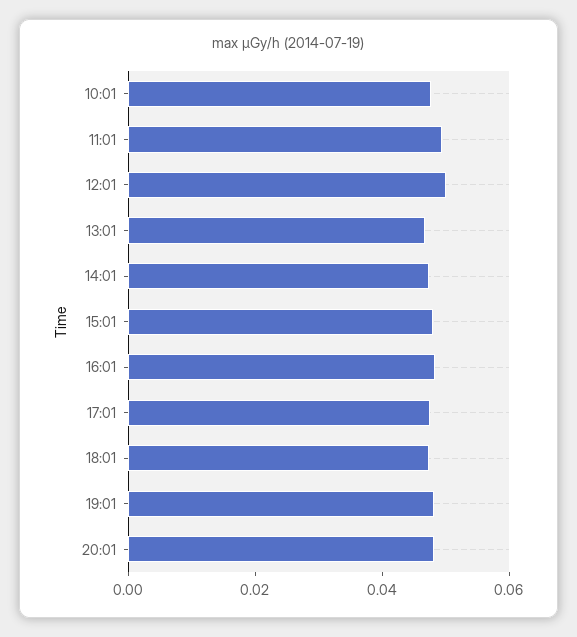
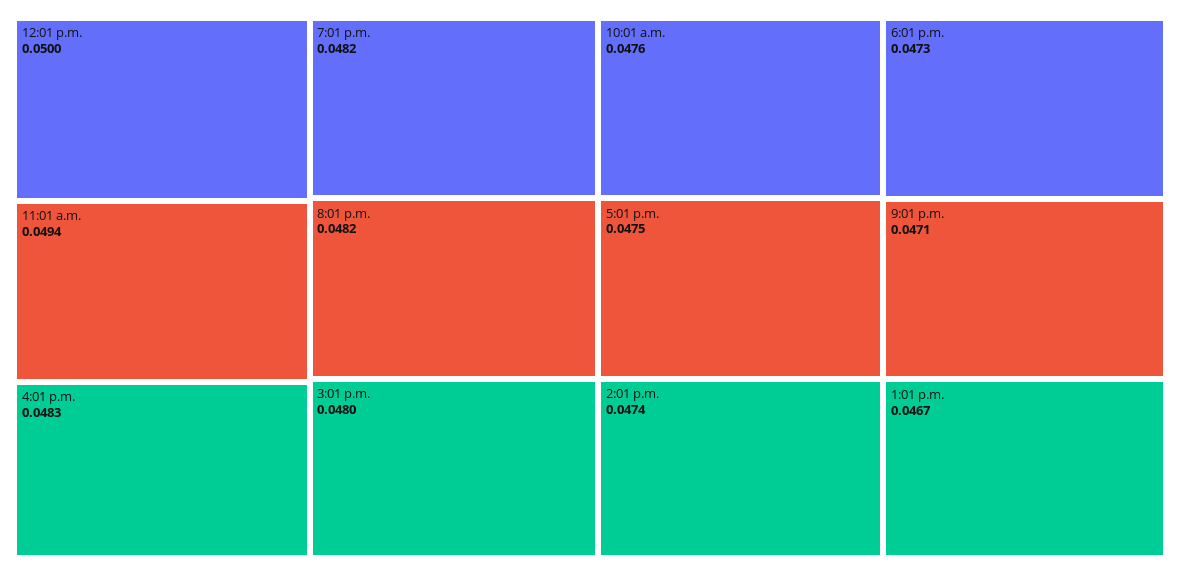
9:01 p.m.: none -> 0.0471

